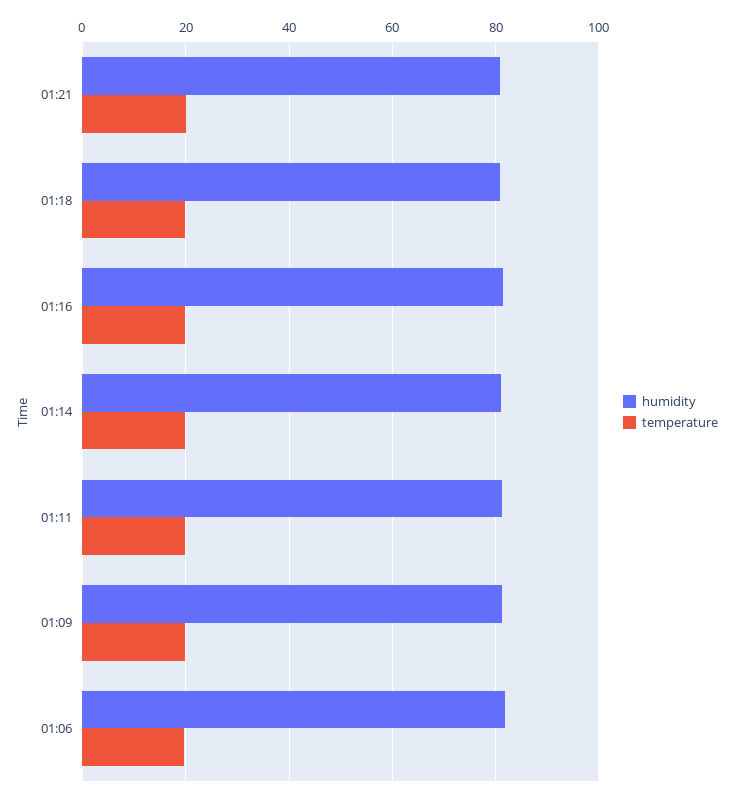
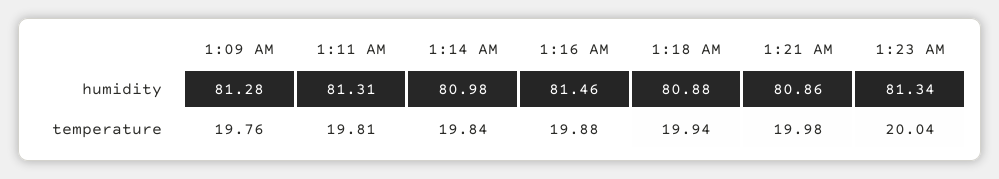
humidity, 01:06: 82 -> none
temperature, 01:06: 20 -> none
humidity, 1:23 AM: none -> 81.34
temperature, 1:23 AM: none -> 20.04

